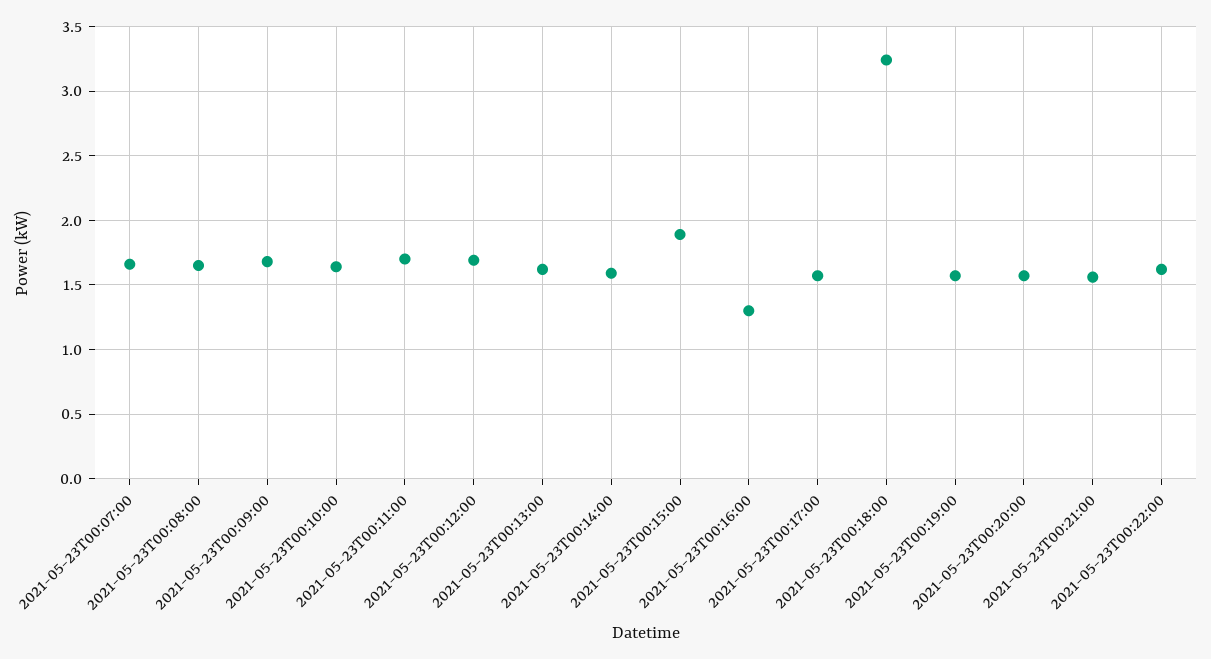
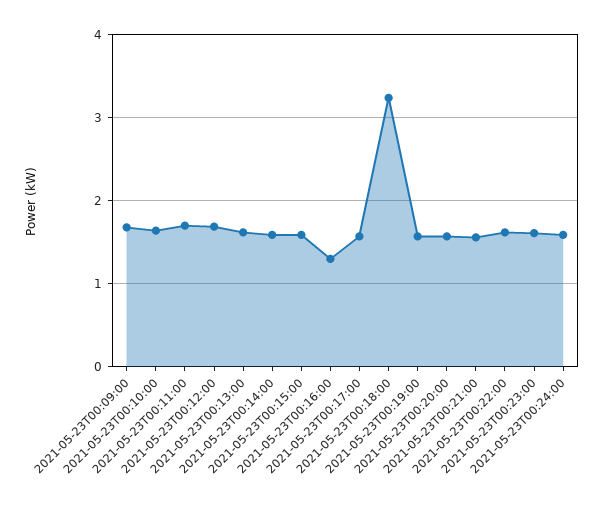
2021-05-23T00:07:00: 1.65 -> none
2021-05-23T00:08:00: 1.65 -> none
2021-05-23T00:15:00: 1.9 -> 1.6
2021-05-23T00:23:00: none -> 1.6
2021-05-23T00:24:00: none -> 1.6

